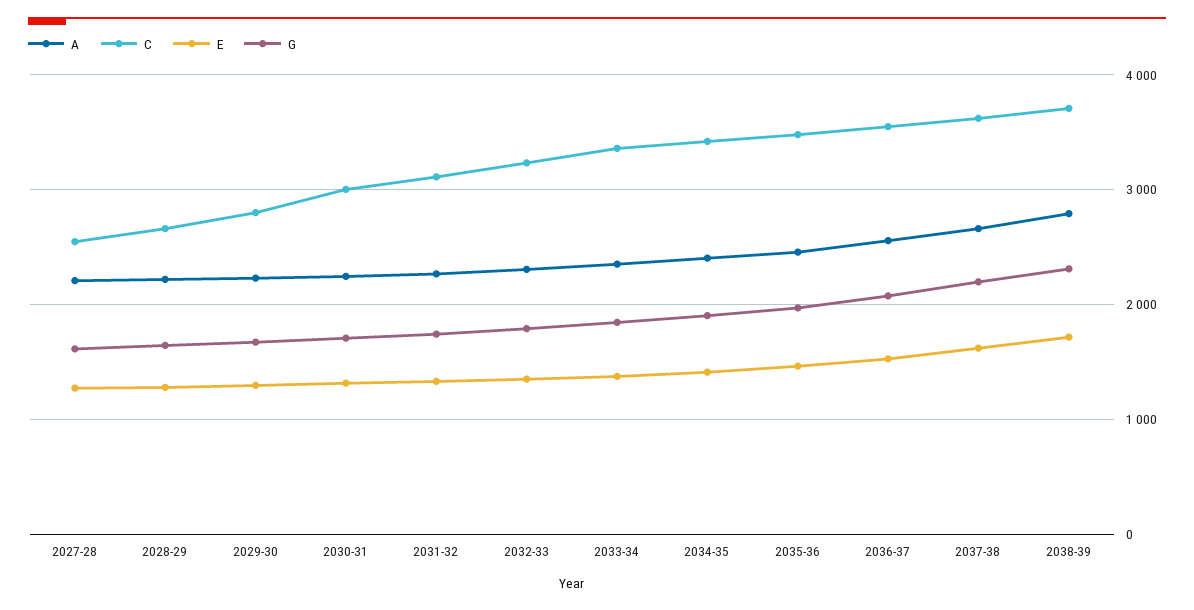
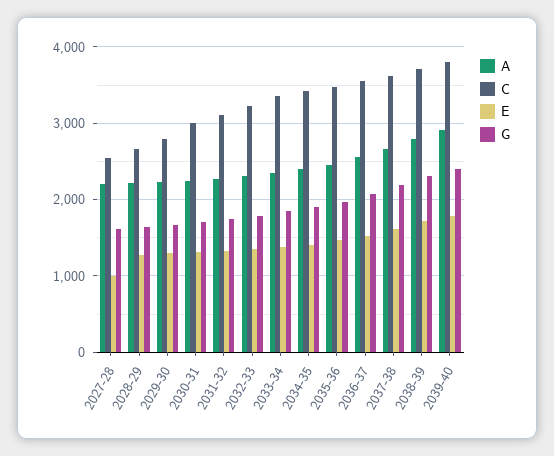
E, 2027-28: 1300 -> 1000
A, 2039-40: none -> 2900
C, 2039-40: none -> 3800
E, 2039-40: none -> 1800
G, 2039-40: none -> 2400

